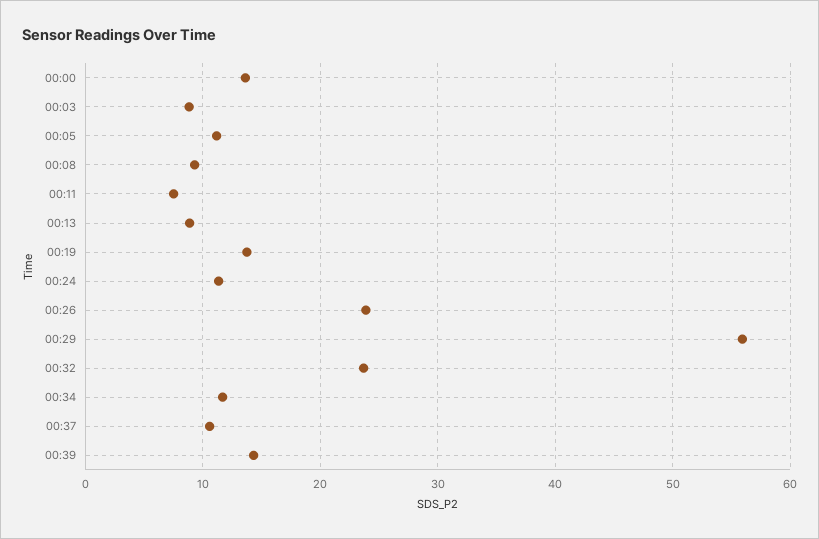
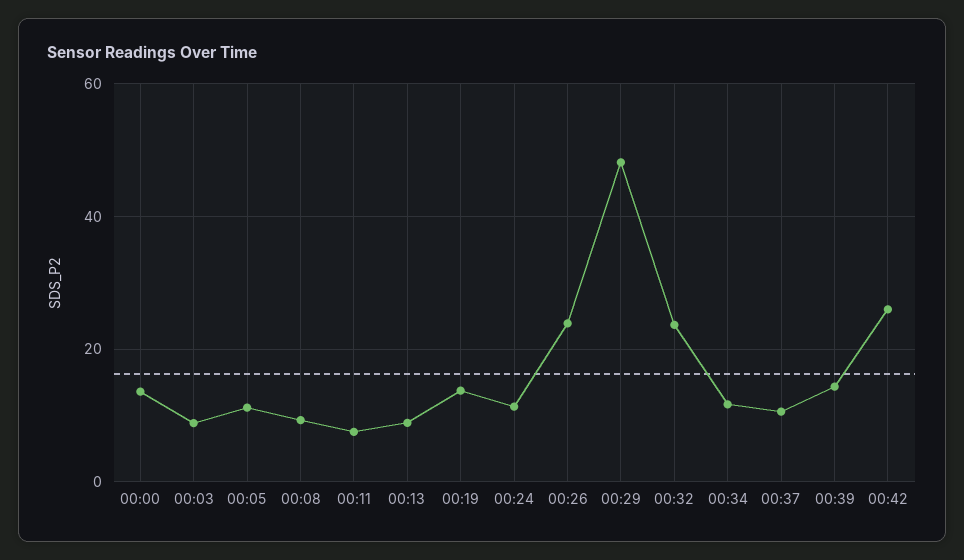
00:29: 56 -> 48
00:42: none -> 26

